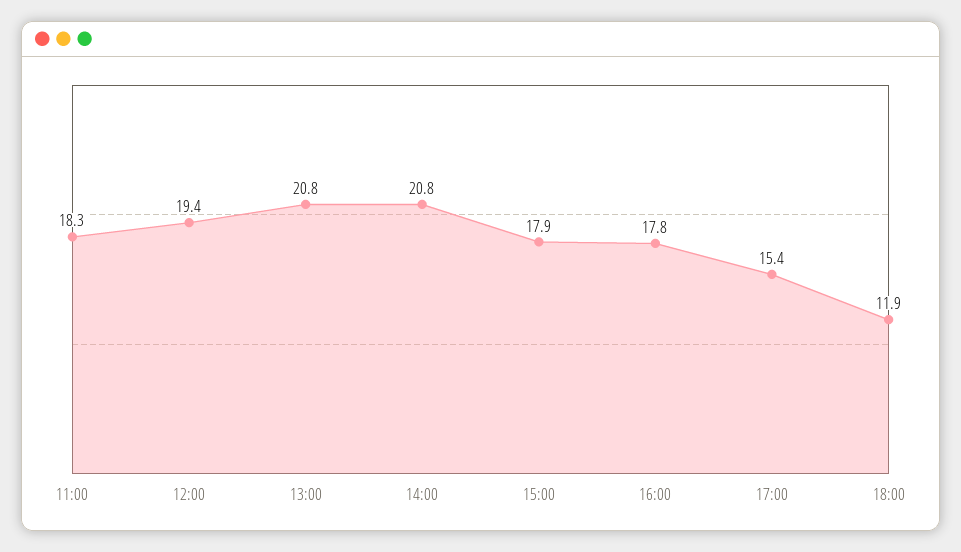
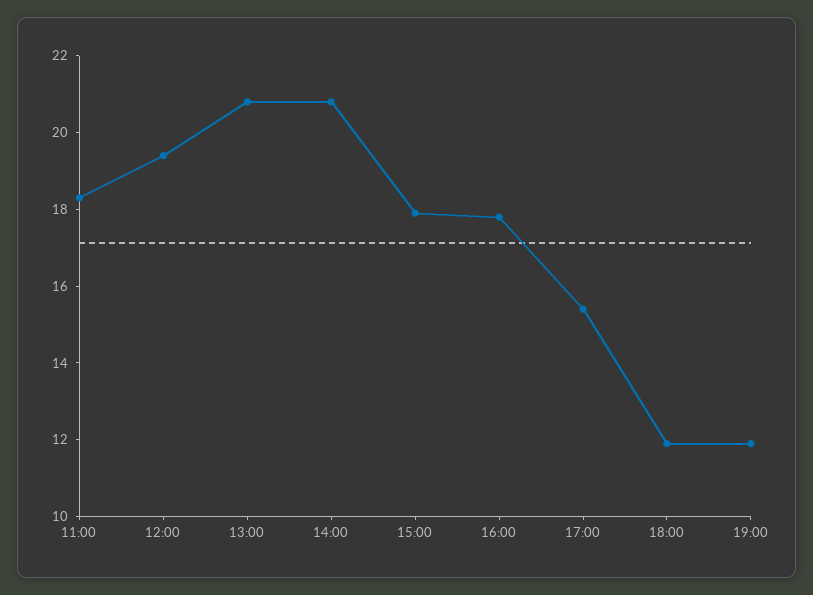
19:00: none -> 12

